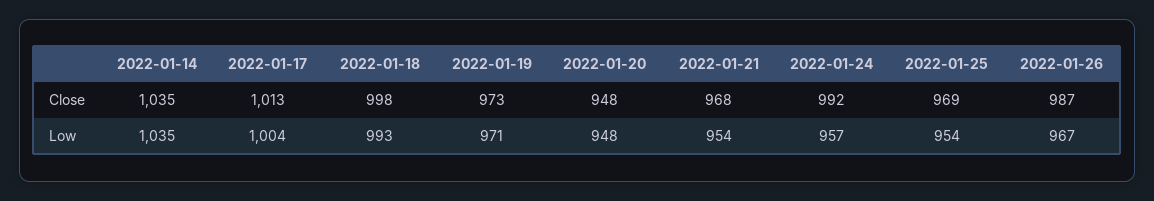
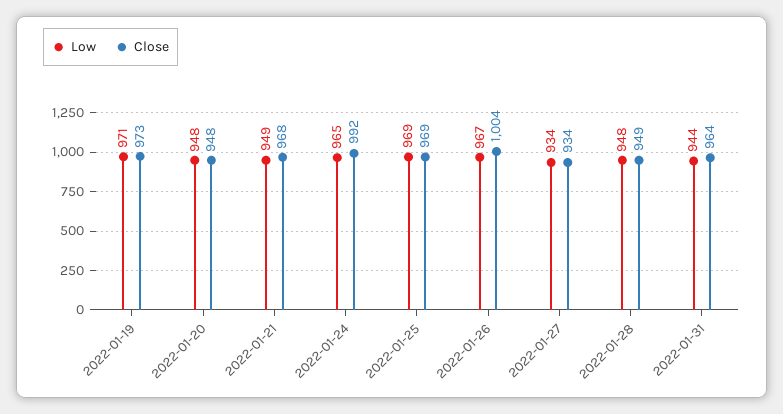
Close, 2022-01-14: 1035 -> none
Close, 2022-01-17: 1013 -> none
Close, 2022-01-18: 998 -> none
Close, 2022-01-26: 987 -> 1004
Low, 2022-01-14: 1035 -> none
Low, 2022-01-17: 1004 -> none
Low, 2022-01-18: 993 -> none
Low, 2022-01-21: 954 -> 949
Low, 2022-01-24: 957 -> 965
Low, 2022-01-25: 954 -> 969
Low, 2022-01-27: none -> 934
Close, 2022-01-27: none -> 934
Low, 2022-01-28: none -> 948
Close, 2022-01-28: none -> 949
Low, 2022-01-31: none -> 944
Close, 2022-01-31: none -> 964

